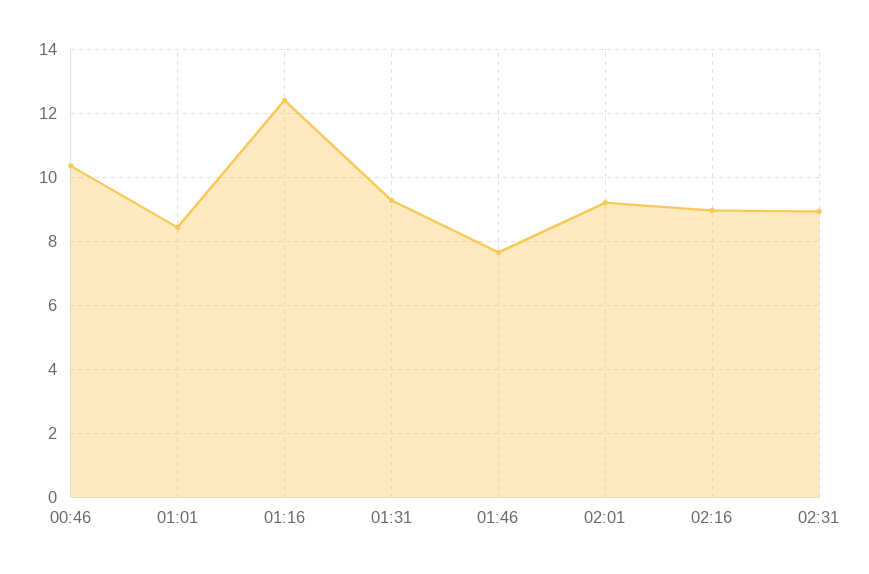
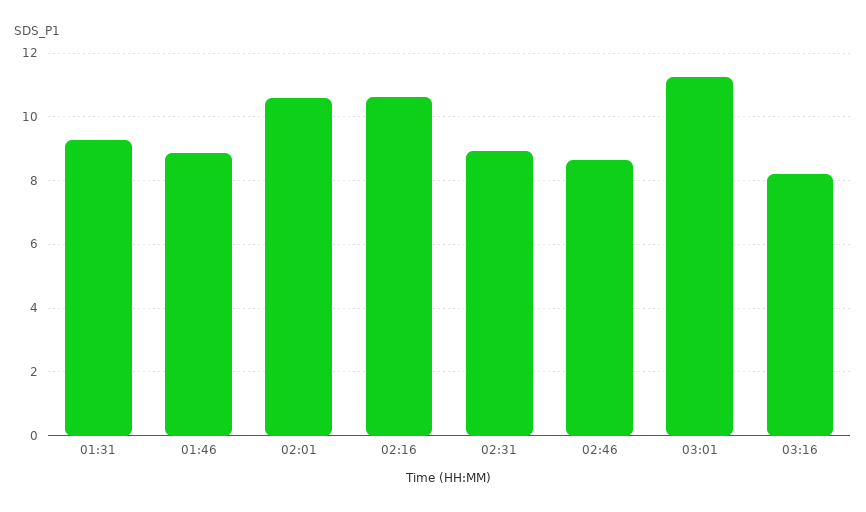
00:46: 10.4 -> none
01:01: 8.4 -> none
01:16: 12.4 -> none
01:46: 7.6 -> 8.8
02:01: 9.2 -> 10.6
02:16: 9 -> 10.6
02:46: none -> 8.6
03:01: none -> 11.2
03:16: none -> 8.2

